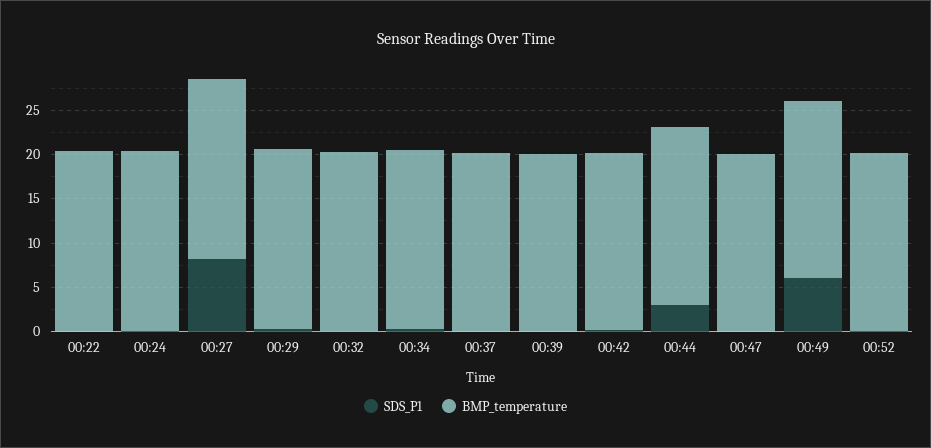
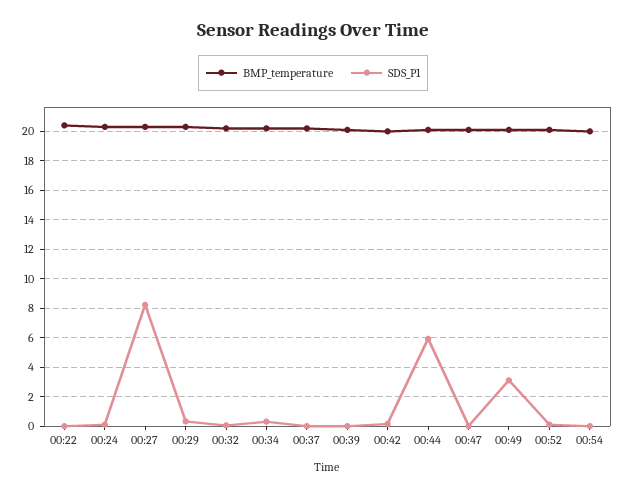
SDS_P1, 00:44: 3 -> 6
SDS_P1, 00:49: 6 -> 3
BMP_temperature, 00:54: none -> 20
SDS_P1, 00:54: none -> 0

